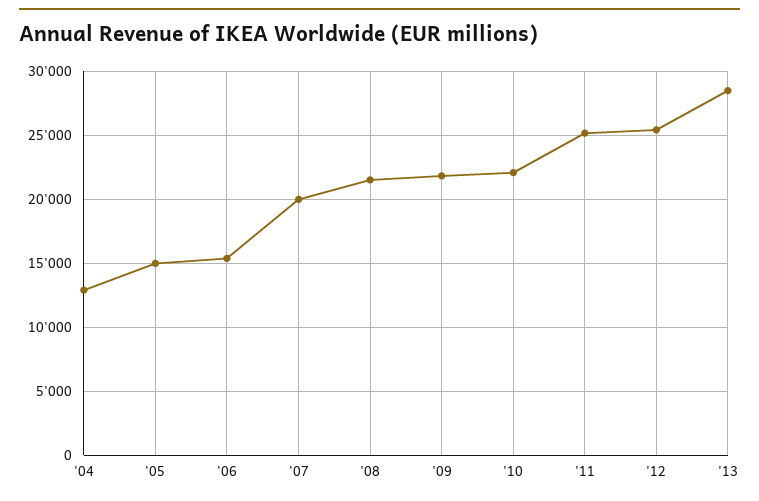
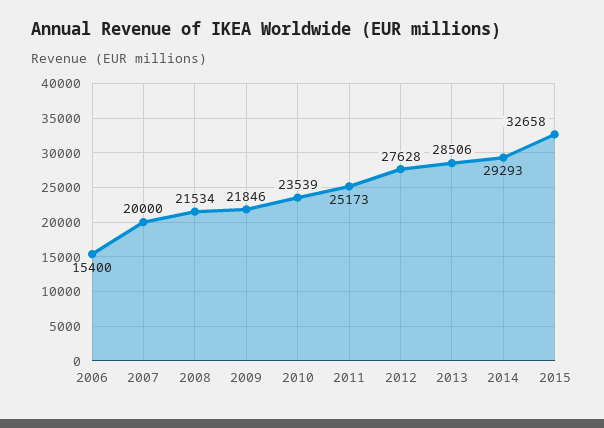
'04: 13000 -> none
'05: 15000 -> none
'10: 22000 -> 23539
'12: 25500 -> 27628
2014: none -> 29293
2015: none -> 32658

